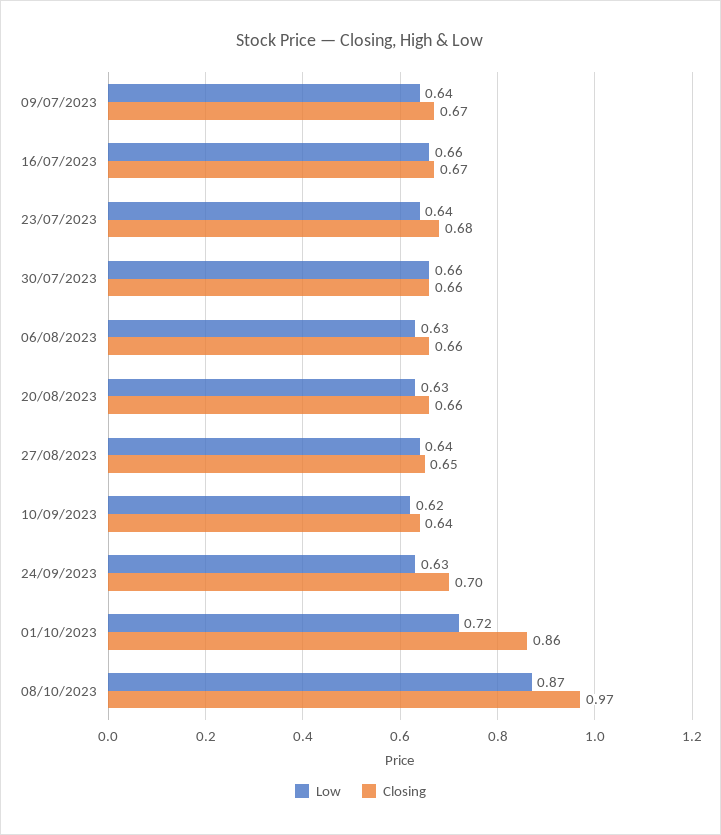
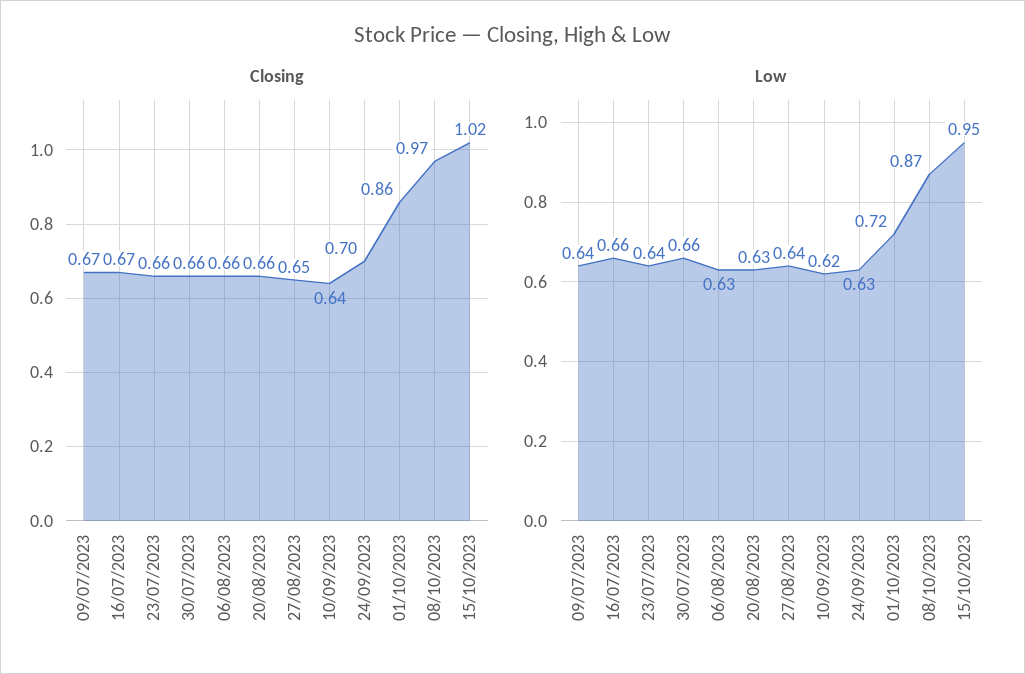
Closing, 23/07/2023: 0.68 -> 0.66
Closing, 15/10/2023: none -> 1.02
Low, 15/10/2023: none -> 0.95

